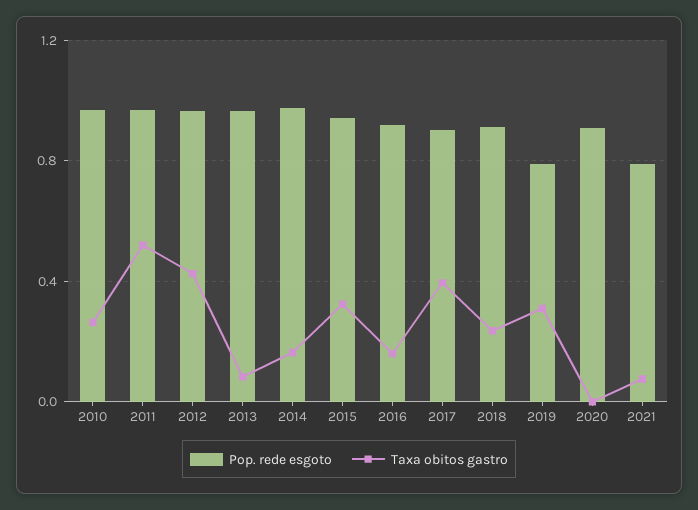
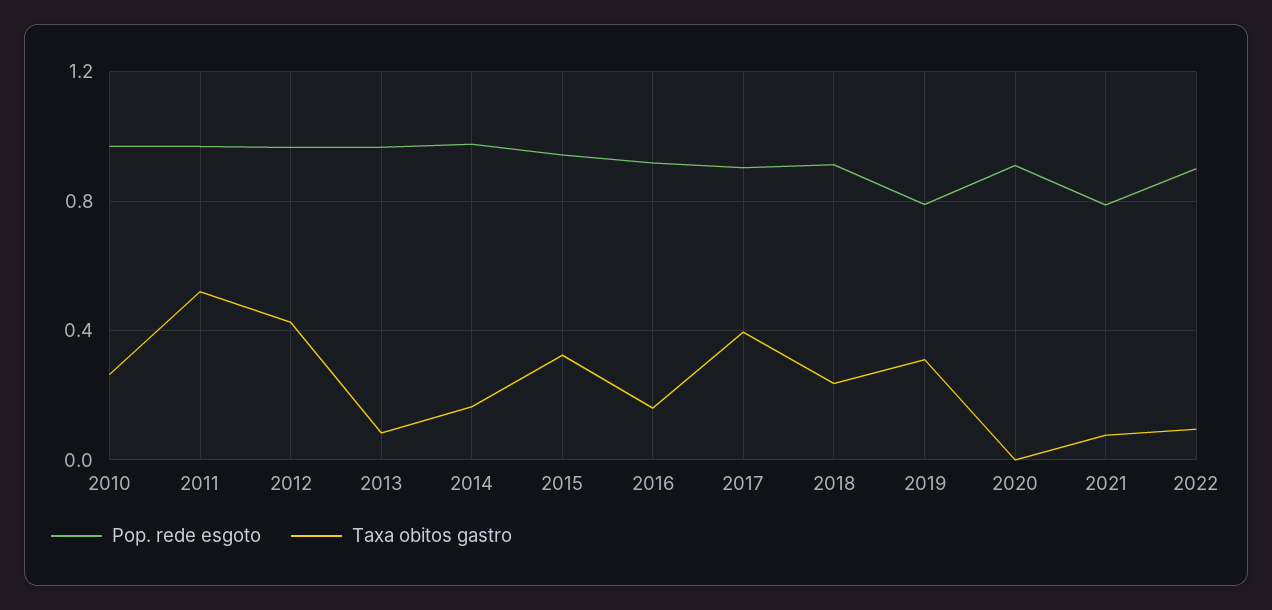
Pop. rede esgoto, 2022: none -> 0.9
Taxa obitos gastro, 2022: none -> 0.1

